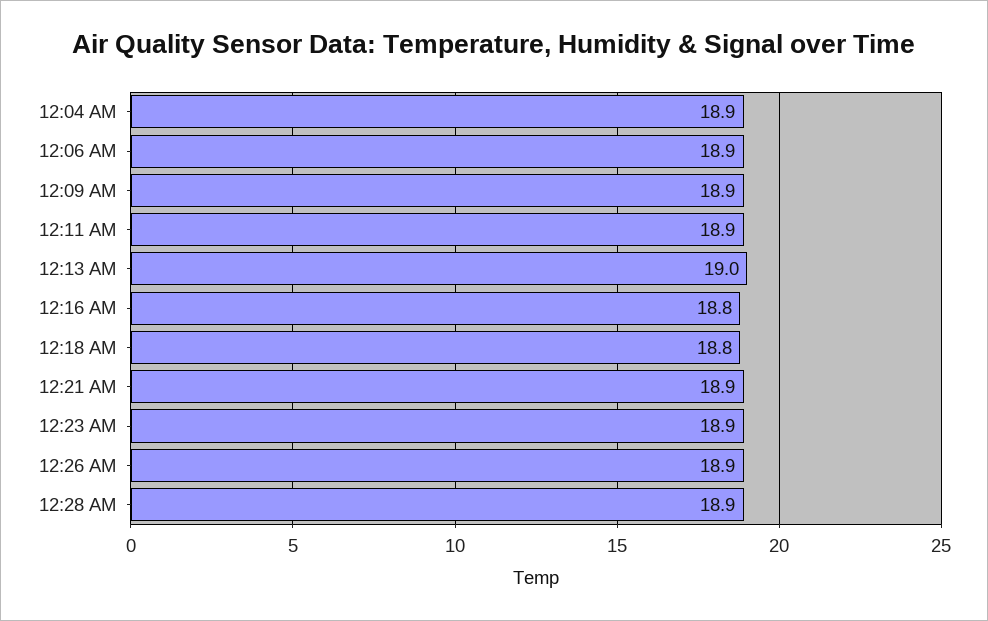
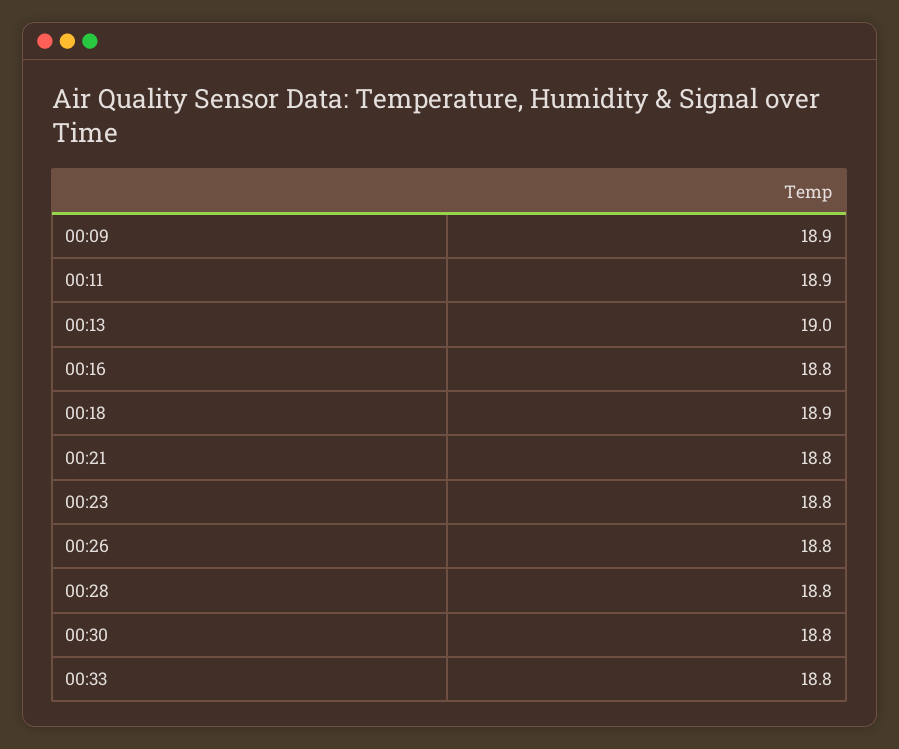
12:04 AM: 18.9 -> none
12:06 AM: 18.9 -> none
12:18 AM: 18.8 -> 18.9
12:21 AM: 18.9 -> 18.8
12:23 AM: 18.9 -> 18.8
12:26 AM: 18.9 -> 18.8
12:28 AM: 18.9 -> 18.8
00:30: none -> 18.8
00:33: none -> 18.8

